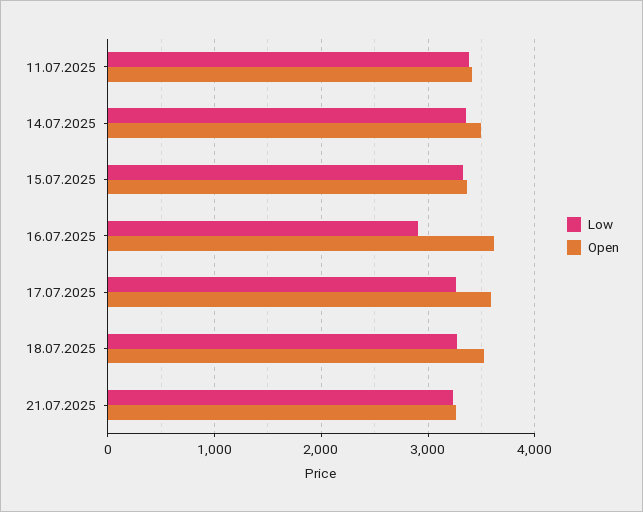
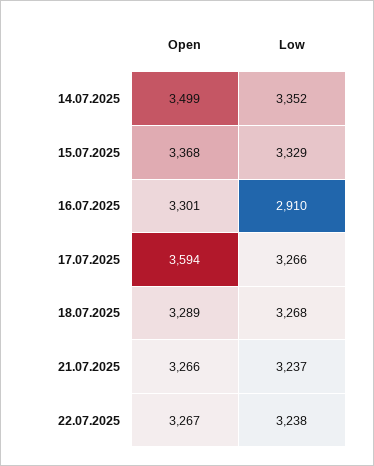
Low, 11.07.2025: 3400 -> none
Open, 11.07.2025: 3400 -> none
Open, 16.07.2025: 3600 -> 3301
Open, 18.07.2025: 3500 -> 3289
Open, 22.07.2025: none -> 3267
Low, 22.07.2025: none -> 3238

